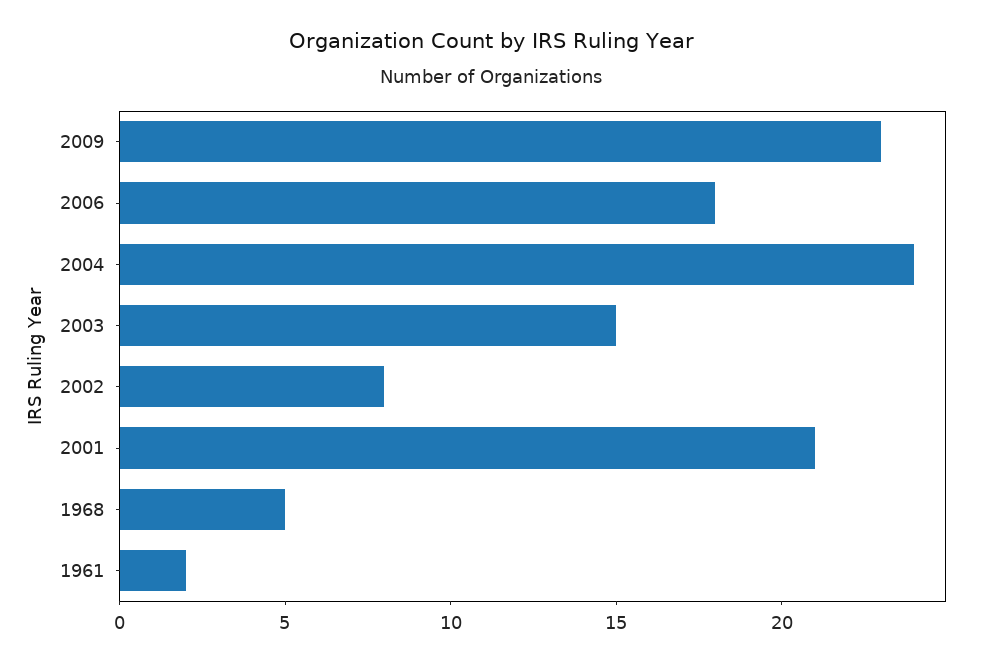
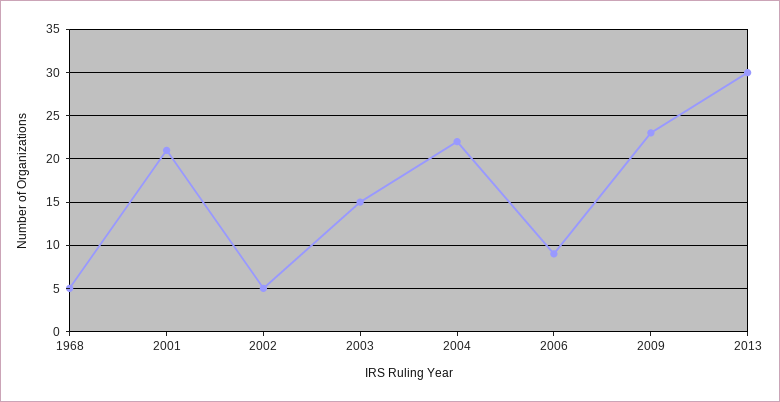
2006: 18 -> 9
2004: 24 -> 22
2002: 8 -> 5
1961: 2 -> none
2013: none -> 30

